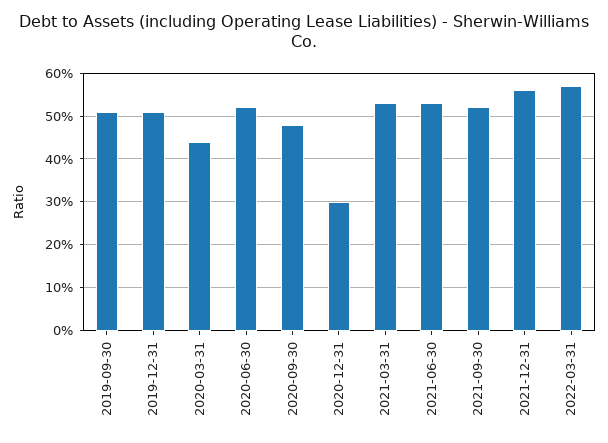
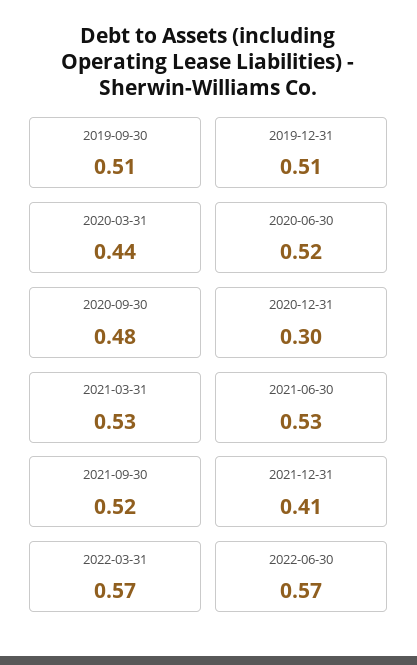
2021-12-31: 0.55 -> 0.41
2022-06-30: none -> 0.57

